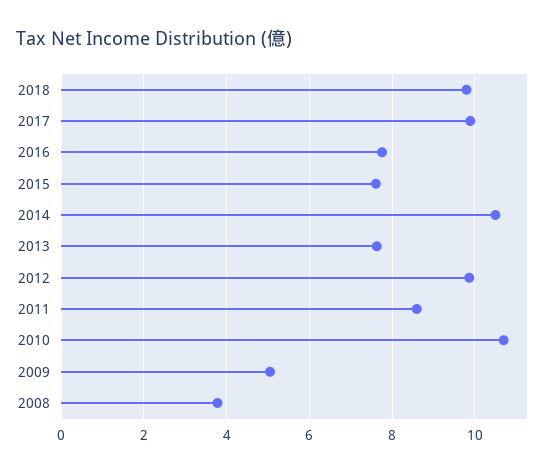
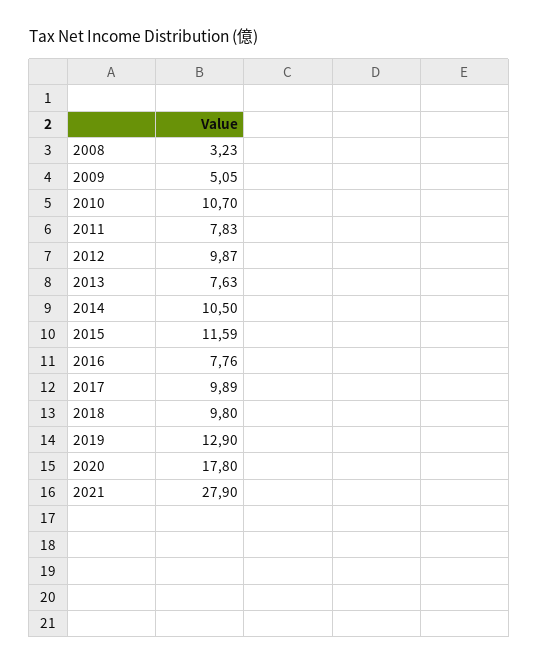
2015: 7.6 -> 11.59
2011: 8.6 -> 7.83
2008: 3.8 -> 3.23
2019: none -> 12.9
2020: none -> 17.8
2021: none -> 27.9

